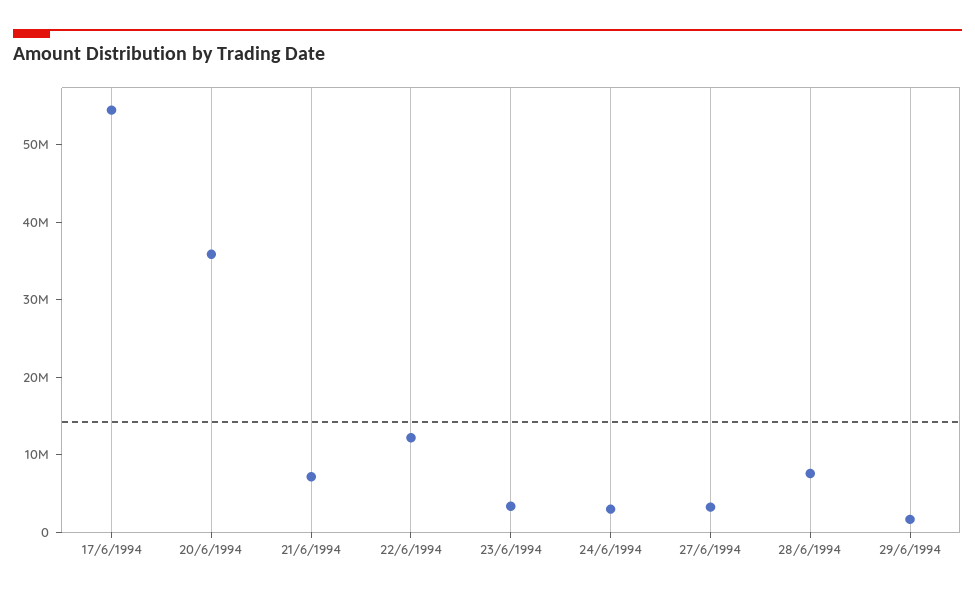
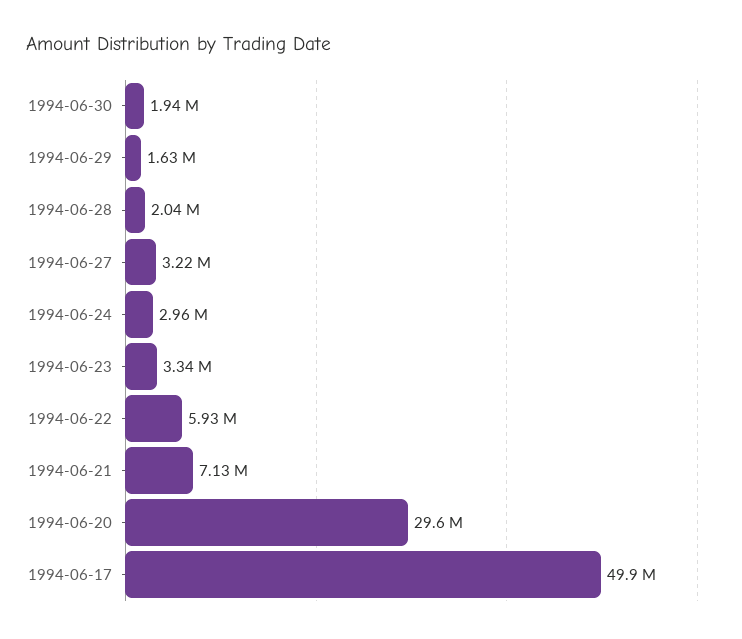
17/6/1994: 54000000 -> 49900000
20/6/1994: 36000000 -> 29600000
22/6/1994: 12000000 -> 5930000
28/6/1994: 8000000 -> 2040000
1994-06-30: none -> 1940000

